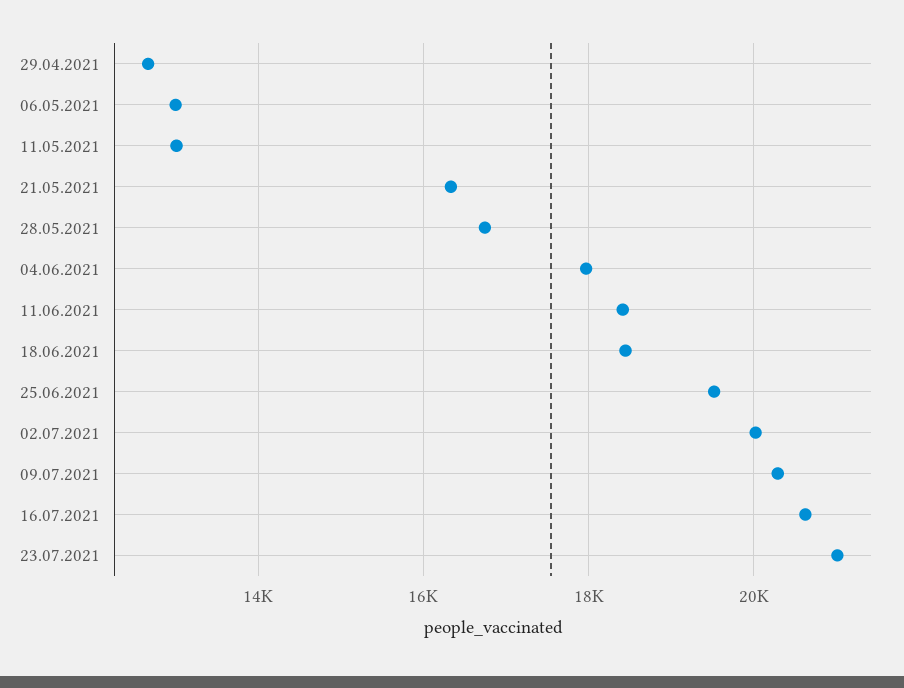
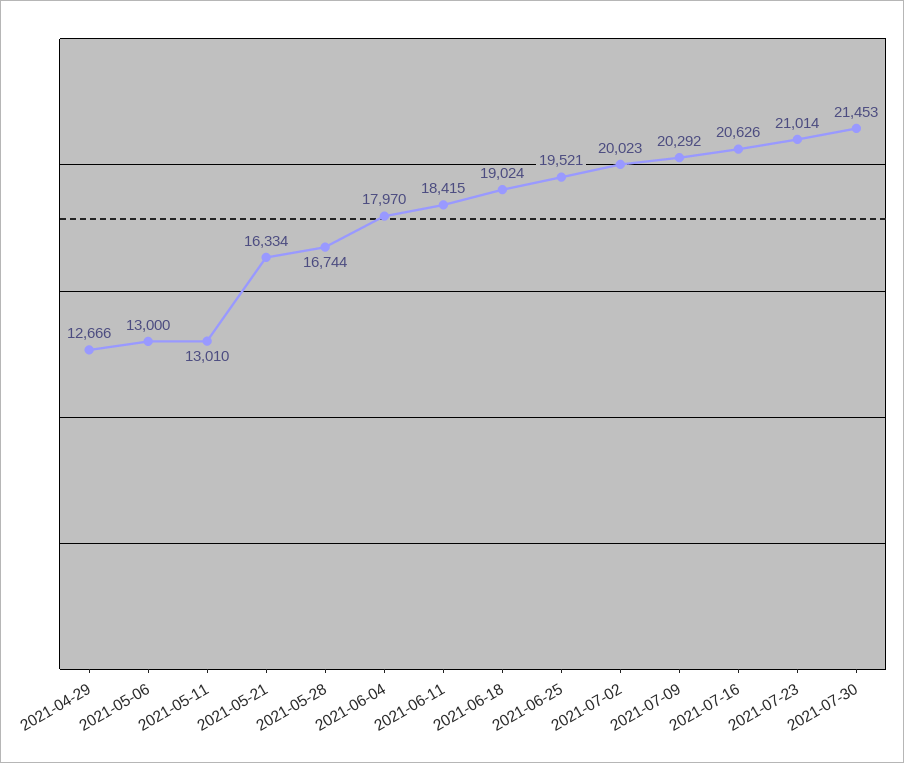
18.06.2021: 18400 -> 19024
2021-07-30: none -> 21453

